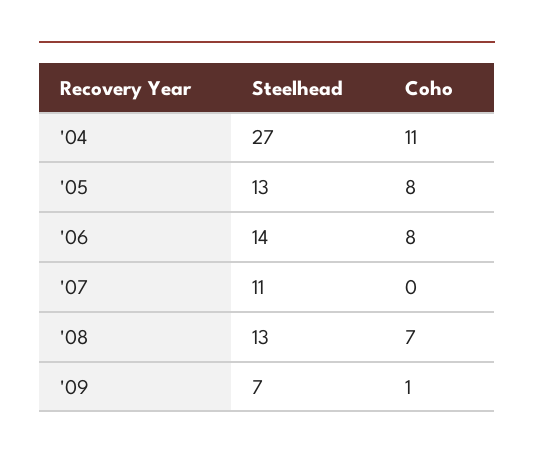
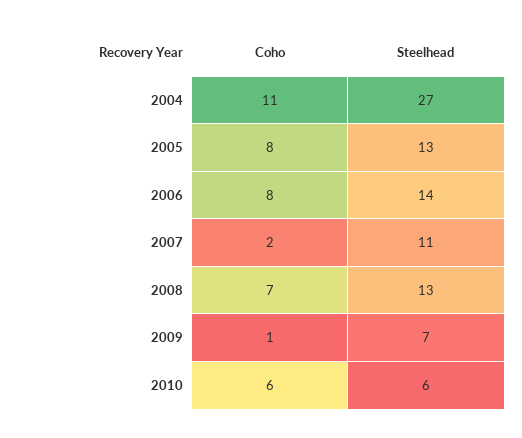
Coho, '07: 0 -> 2
Coho, 2010: none -> 6
Steelhead, 2010: none -> 6

